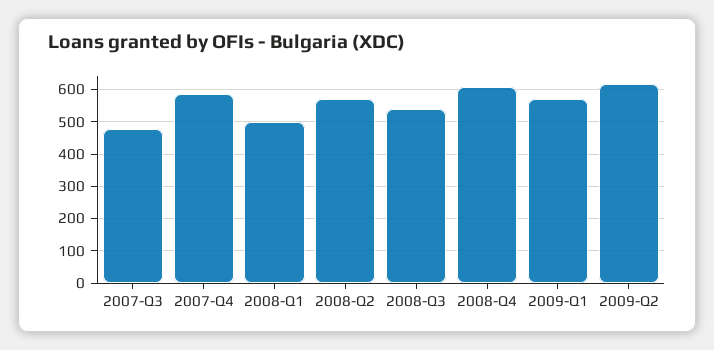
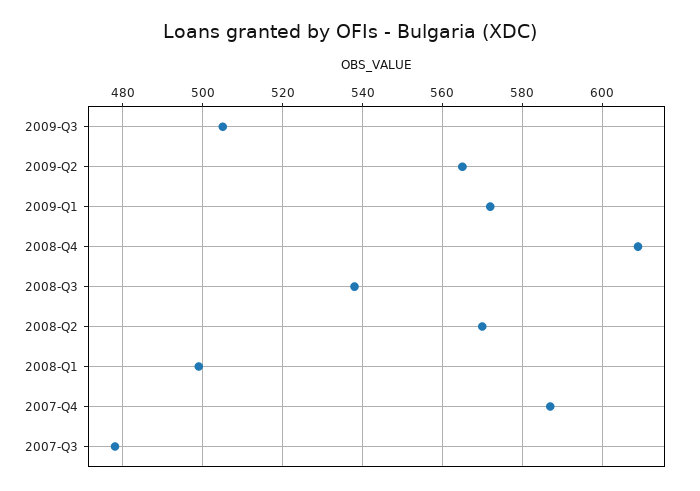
2009-Q2: 620 -> 565
2009-Q3: none -> 505

